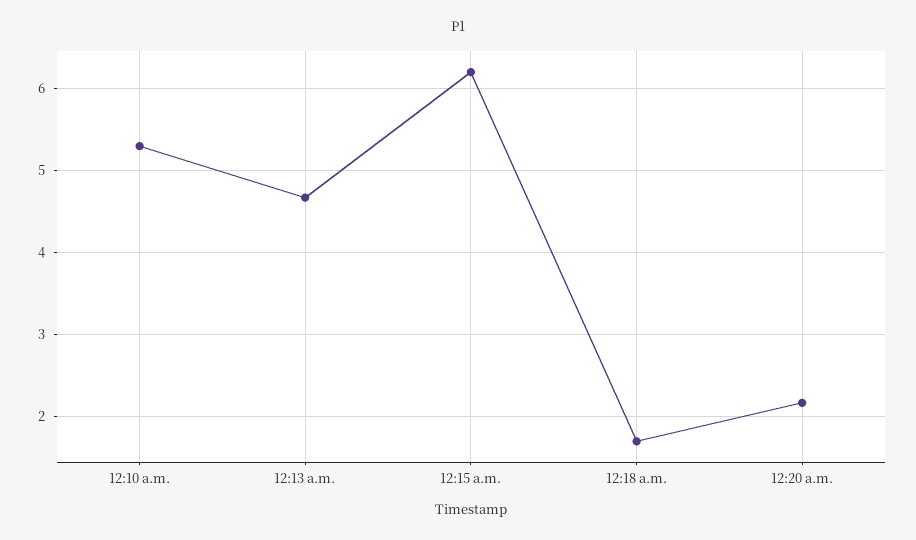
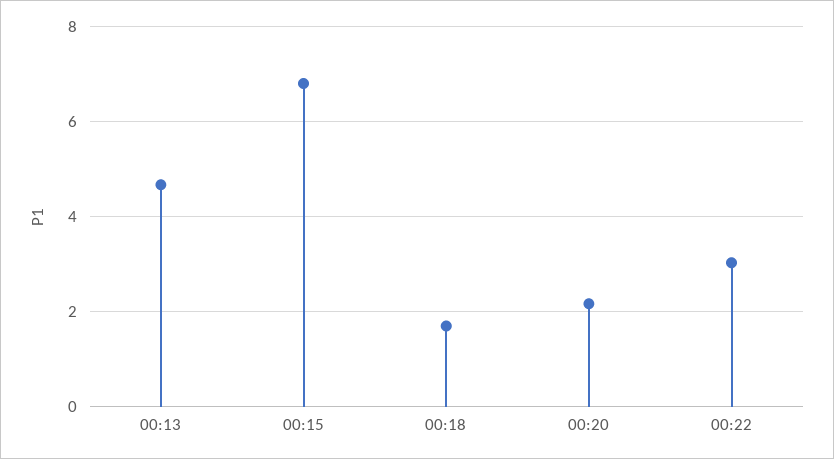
12:10 a.m.: 5.3 -> none
12:15 a.m.: 6.2 -> 6.8
00:22: none -> 3

